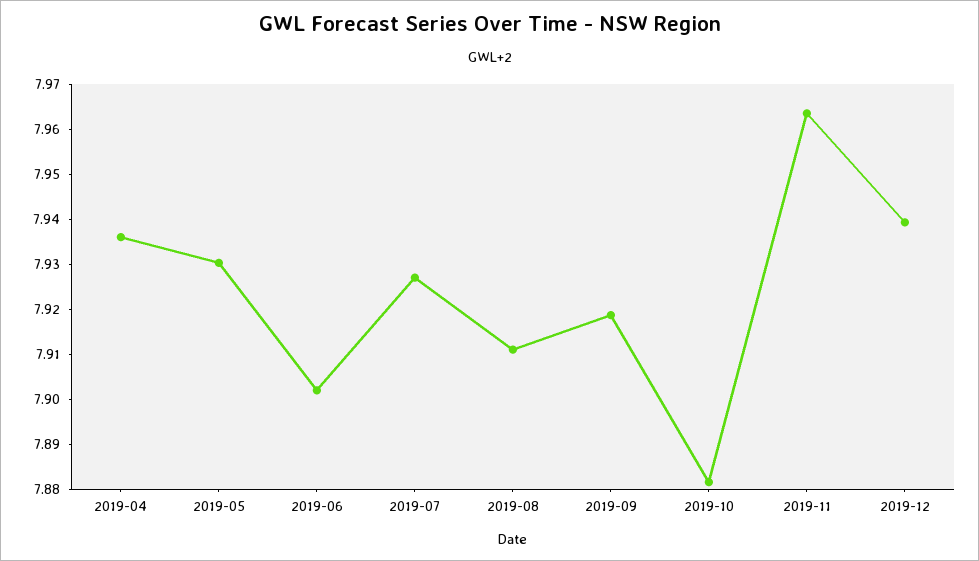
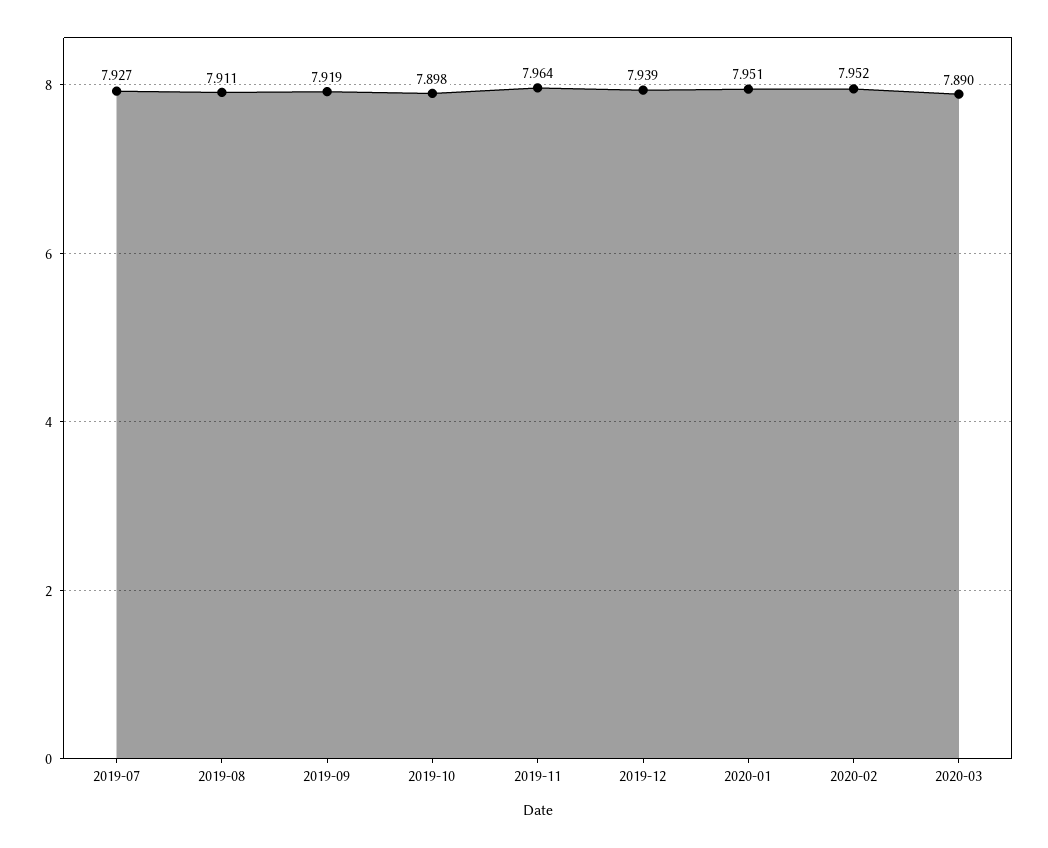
2019-04: 7.936 -> none
2019-05: 7.93 -> none
2019-06: 7.902 -> none
2019-10: 7.882 -> 7.898
2020-01: none -> 7.951
2020-02: none -> 7.952
2020-03: none -> 7.89

